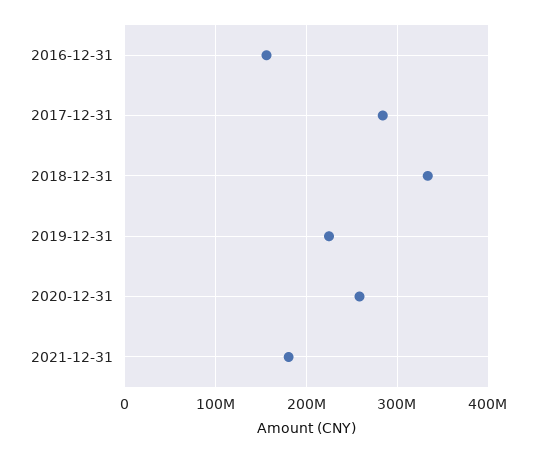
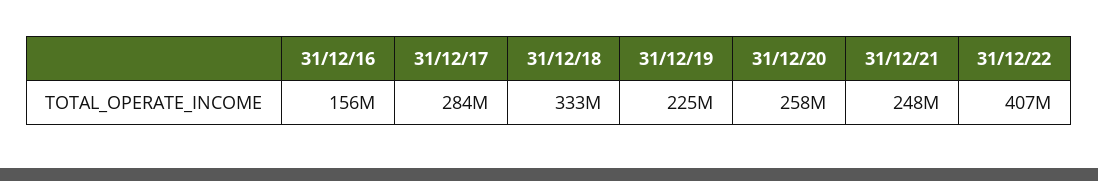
2021-12-31: 180000000 -> 248000000
31/12/22: none -> 407000000

